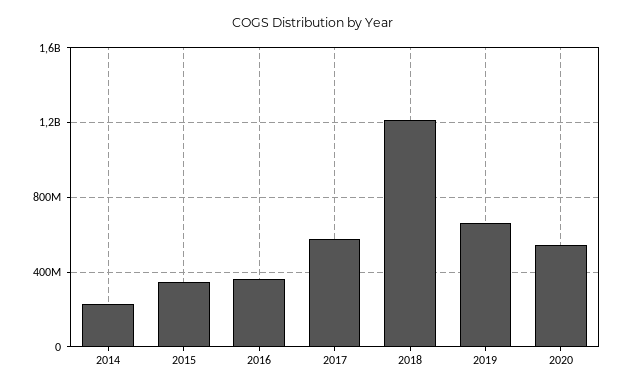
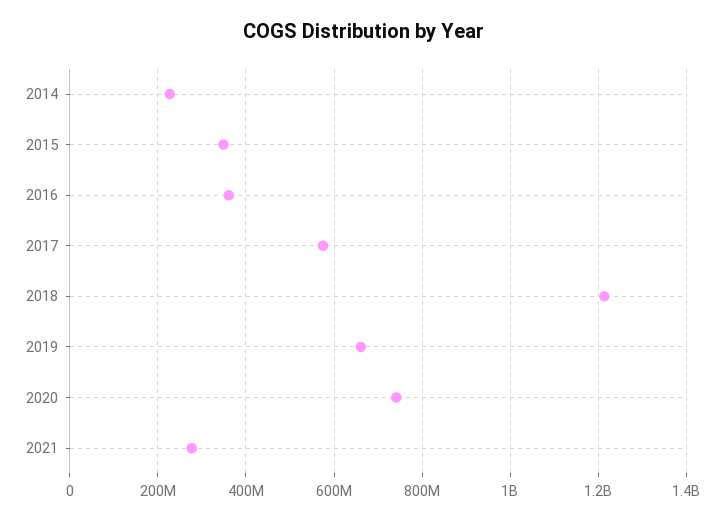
2020: 550000000 -> 740000000
2021: none -> 280000000

